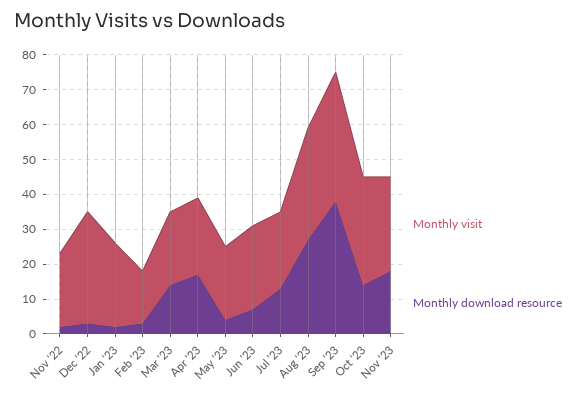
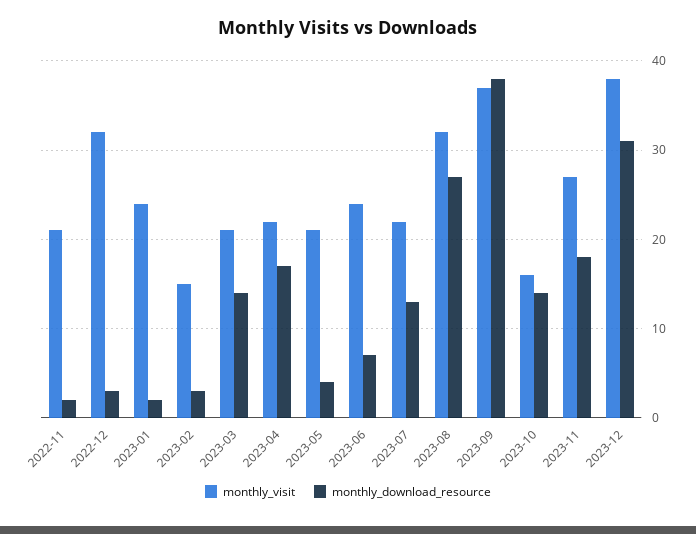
Monthly visit, Oct '23: 30 -> 16
Monthly visit, 2023-12: none -> 38
Monthly download resource, 2023-12: none -> 31

